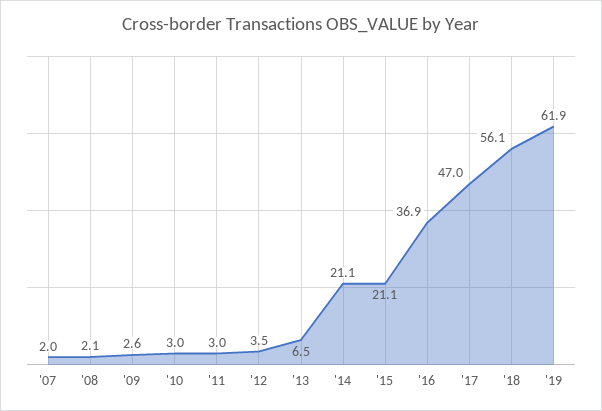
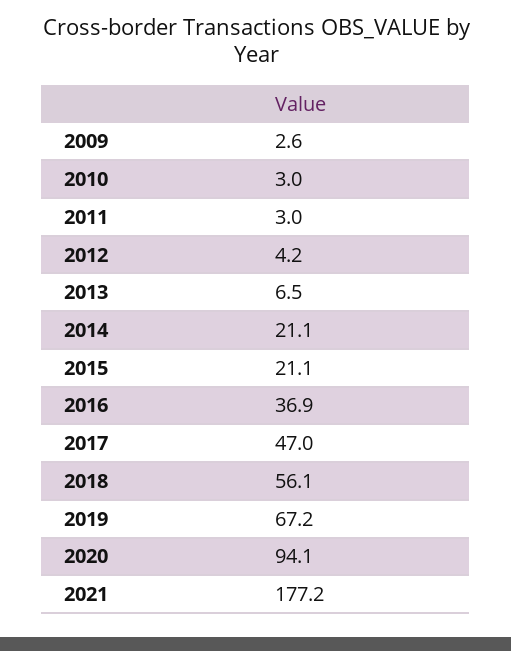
'07: 2 -> none
'08: 2.1 -> none
'12: 3.5 -> 4.2
'19: 61.9 -> 67.2
2020: none -> 94.1
2021: none -> 177.2

